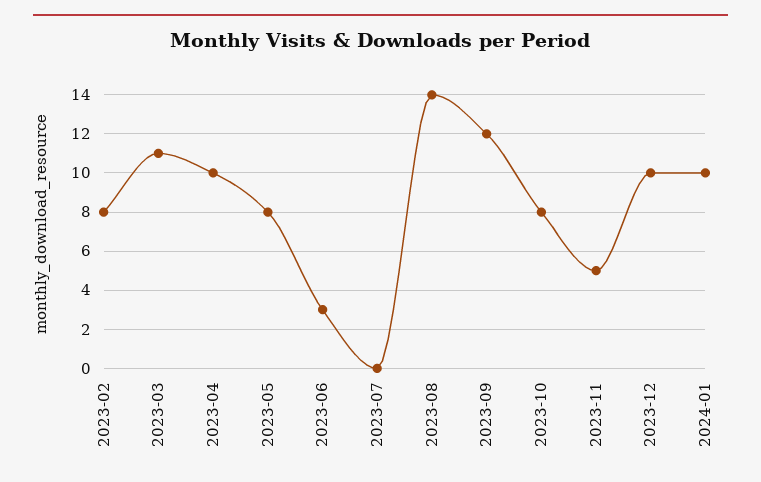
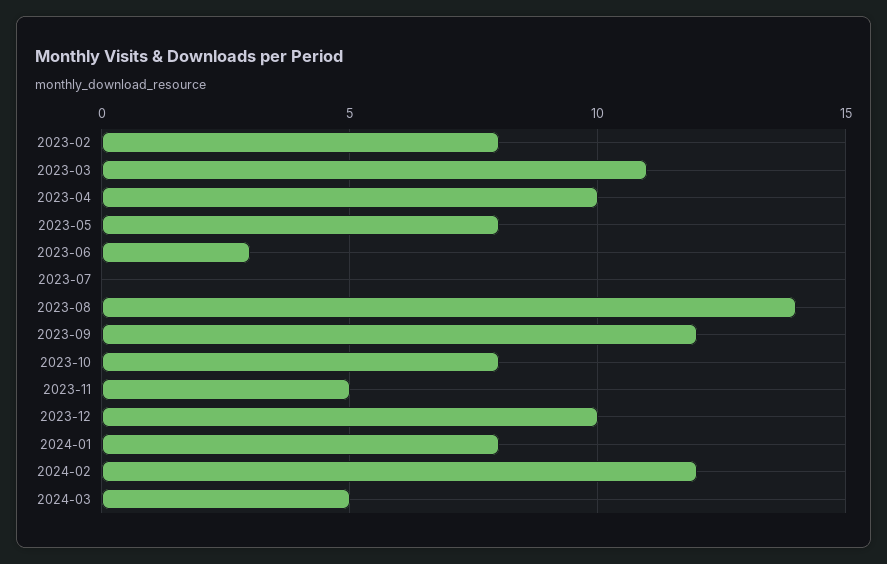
2024-01: 10 -> 8
2024-02: none -> 12
2024-03: none -> 5

